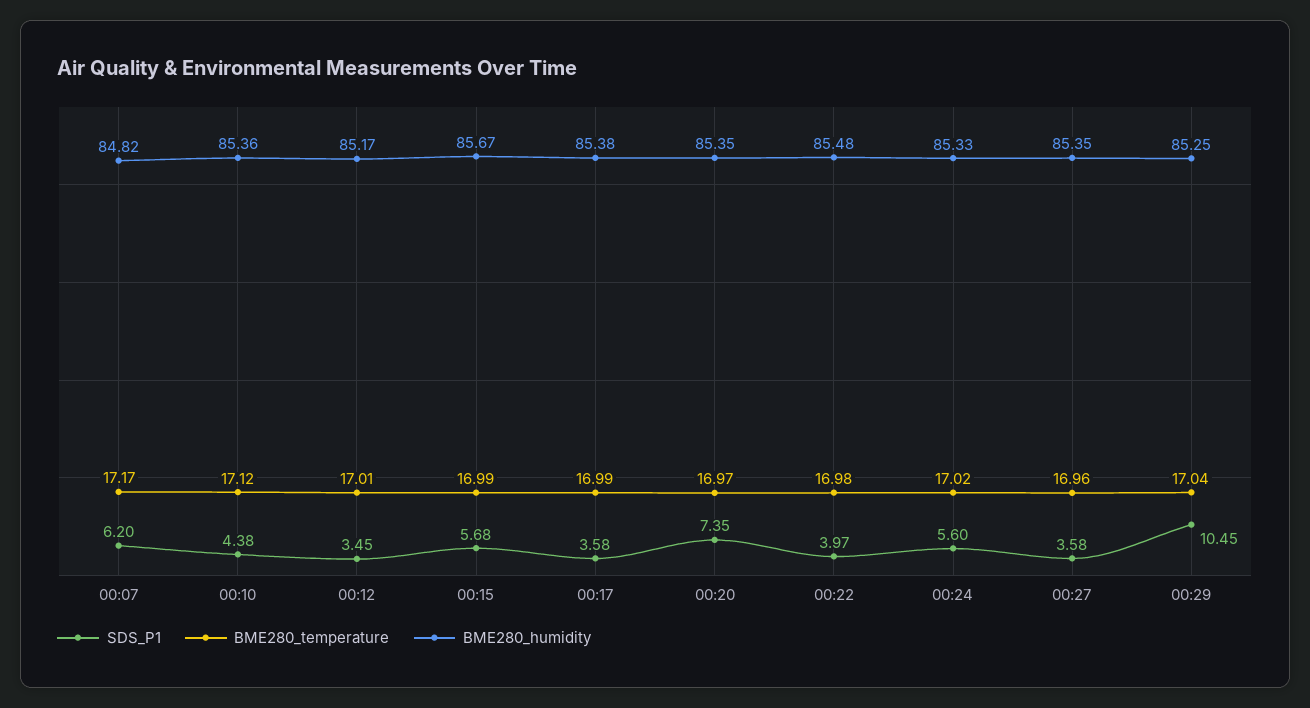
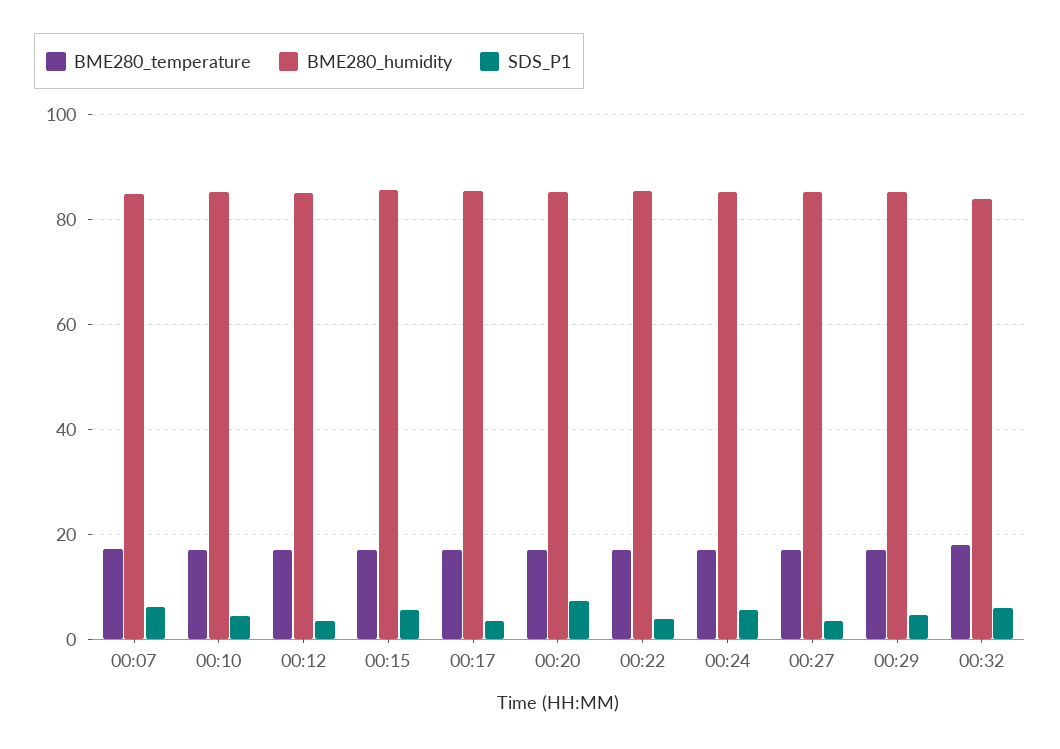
SDS_P1, 00:29: 10.45 -> 4
BME280_temperature, 00:32: none -> 18
BME280_humidity, 00:32: none -> 84
SDS_P1, 00:32: none -> 6

